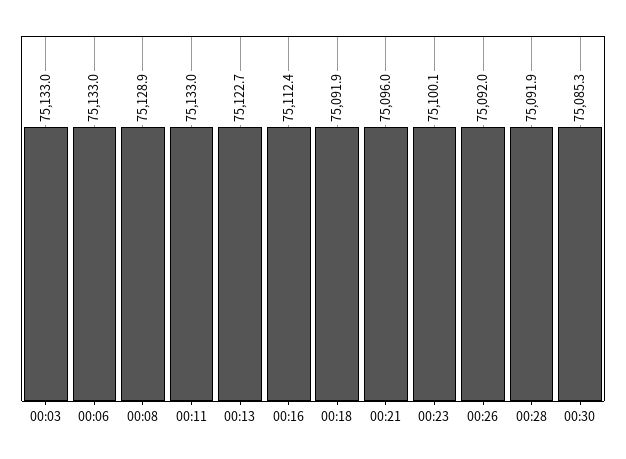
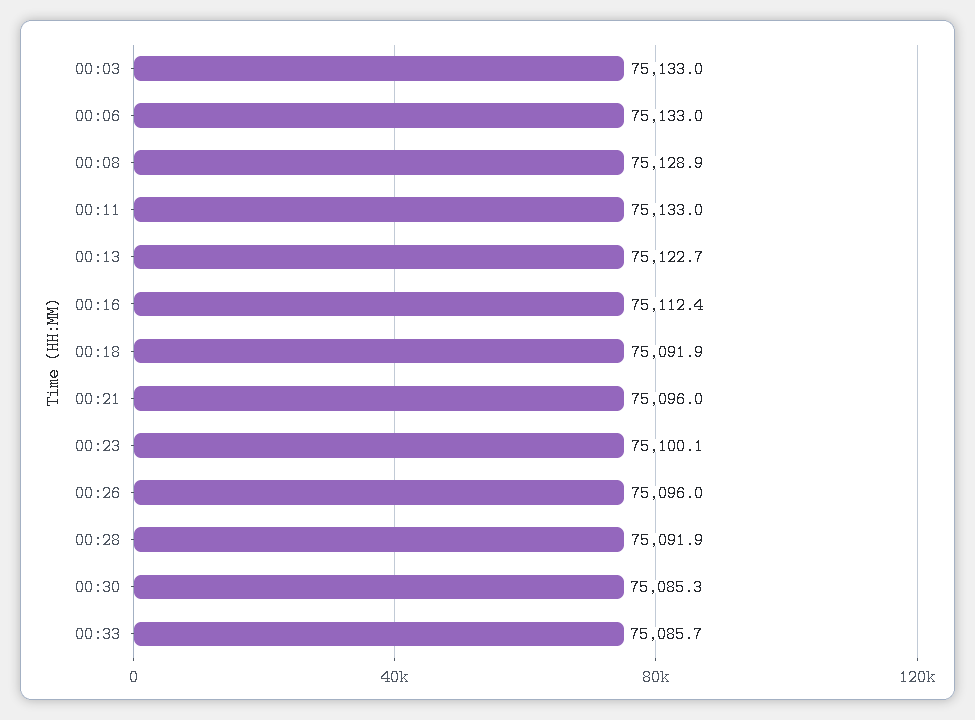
00:26: 75092 -> 75096
00:33: none -> 75085.7

